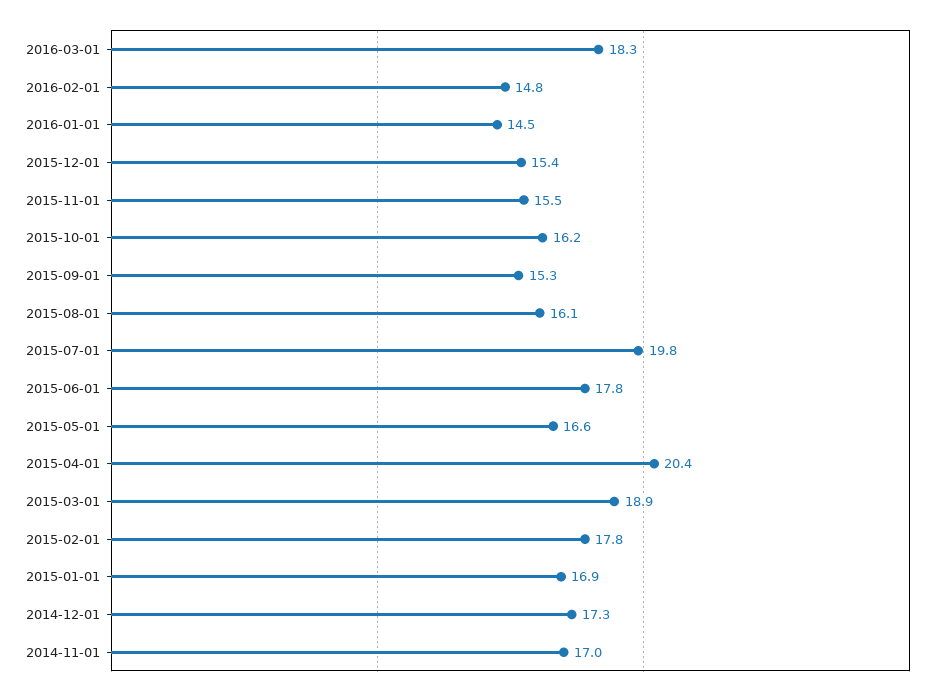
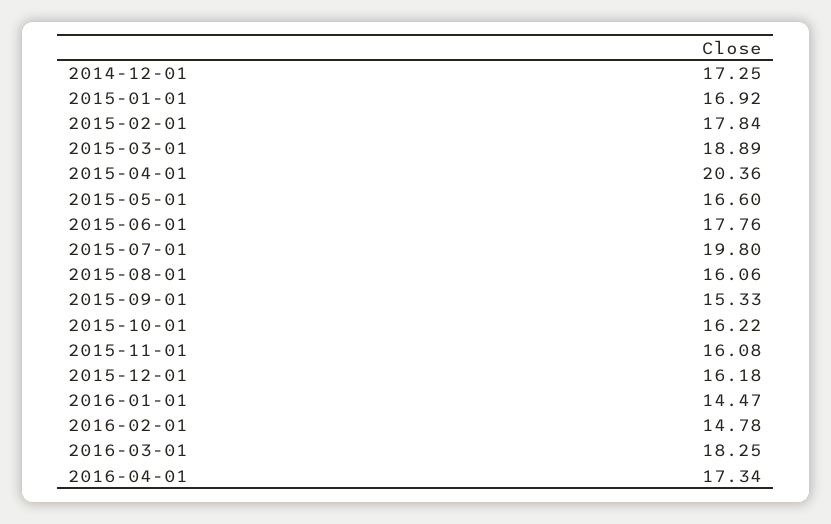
2015-12-01: 15.4 -> 16.18
2015-11-01: 15.5 -> 16.08
2014-11-01: 17 -> none
2016-04-01: none -> 17.34

